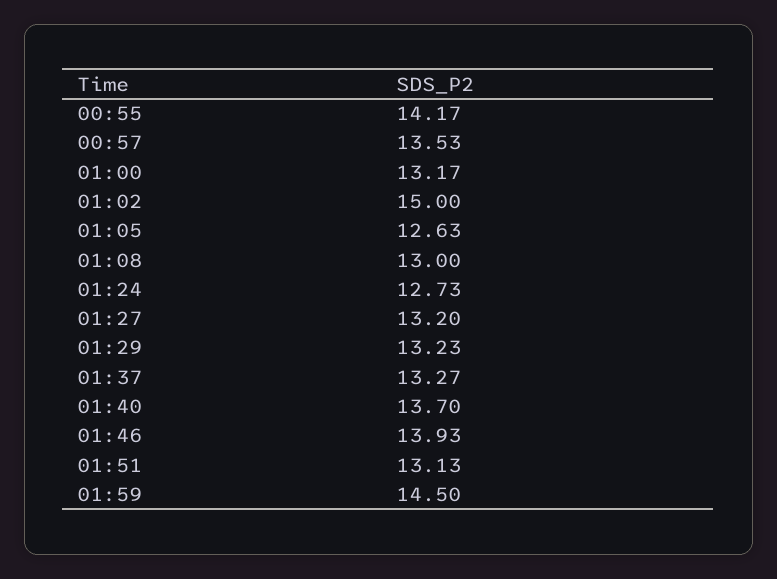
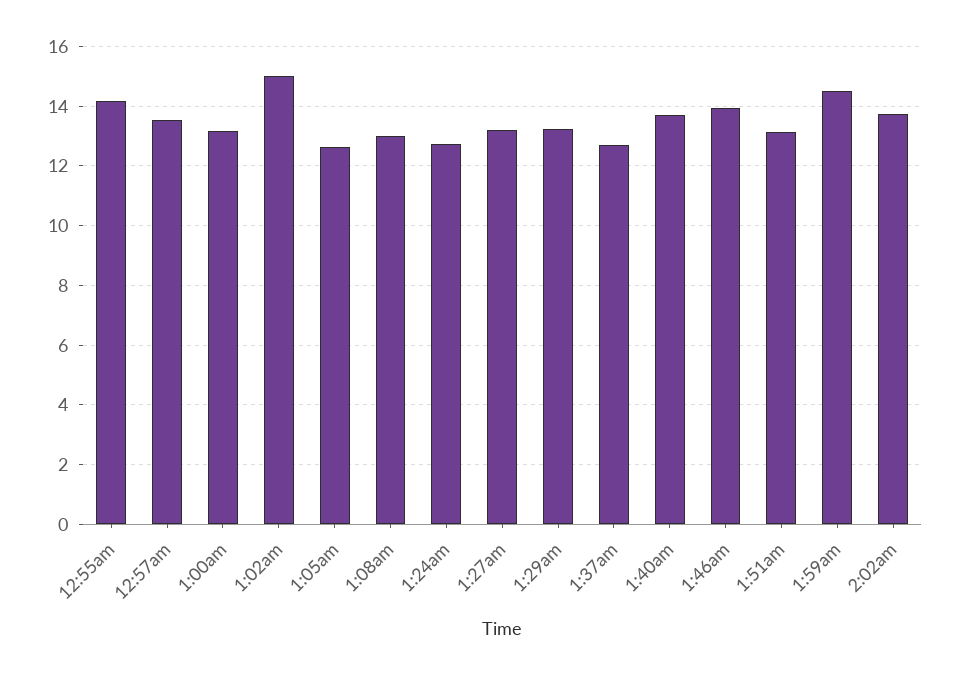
01:37: 13.27 -> 12.75
2:02am: none -> 13.75

